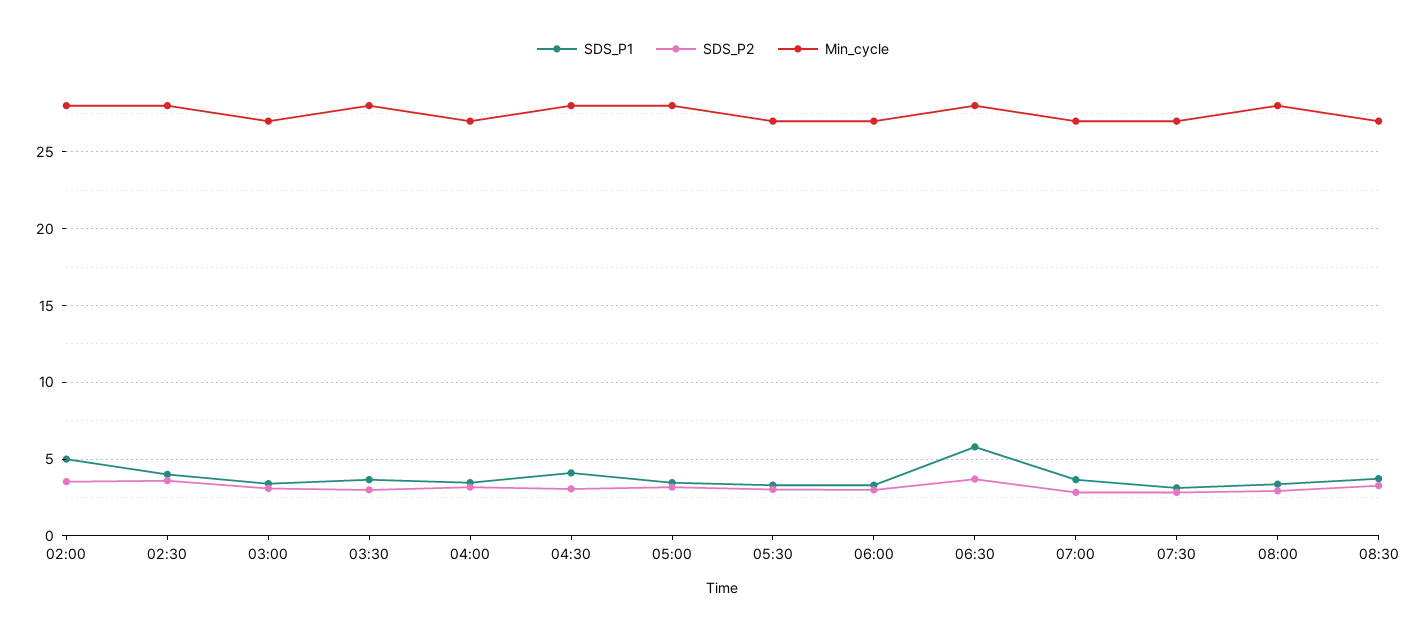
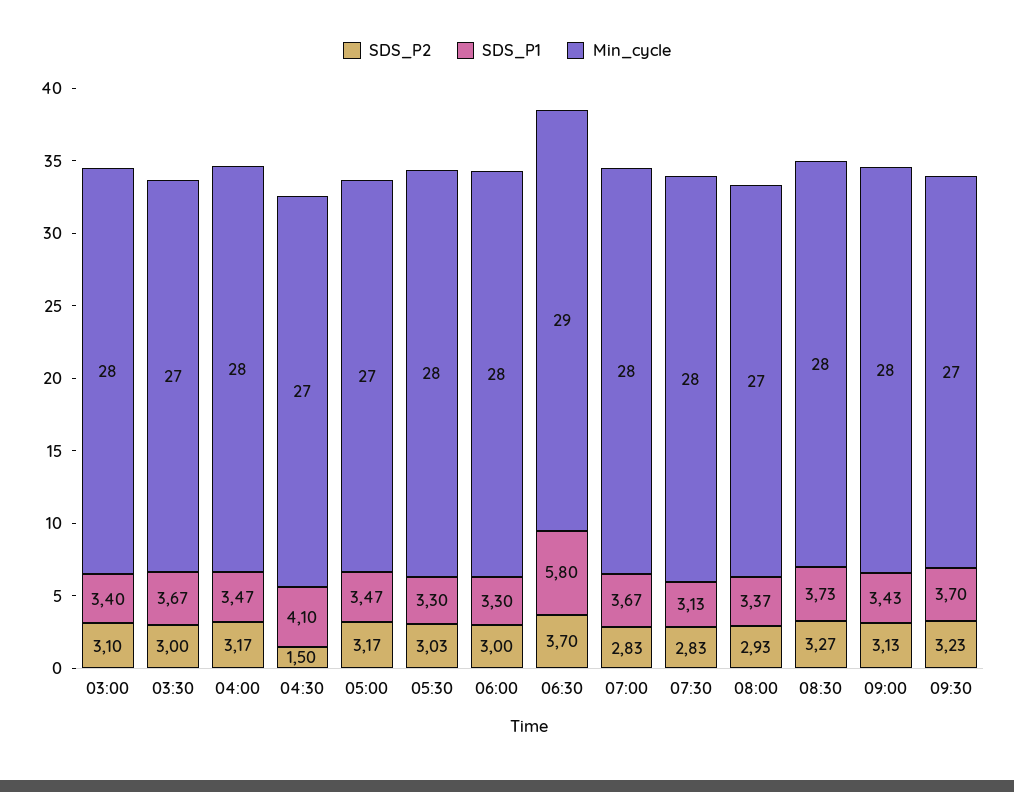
SDS_P1, 02:00: 5 -> none
SDS_P2, 02:00: 3.5 -> none
Min_cycle, 02:00: 28 -> none
SDS_P1, 02:30: 4 -> none
SDS_P2, 02:30: 3.5 -> none
Min_cycle, 02:30: 28 -> none
Min_cycle, 03:00: 27 -> 28
Min_cycle, 03:30: 28 -> 27
Min_cycle, 04:00: 27 -> 28
SDS_P2, 04:30: 3 -> 1.5
Min_cycle, 04:30: 28 -> 27
Min_cycle, 05:00: 28 -> 27
Min_cycle, 05:30: 27 -> 28
Min_cycle, 06:00: 27 -> 28
Min_cycle, 06:30: 28 -> 29
Min_cycle, 07:00: 27 -> 28
Min_cycle, 07:30: 27 -> 28
Min_cycle, 08:00: 28 -> 27
Min_cycle, 08:30: 27 -> 28
SDS_P2, 09:00: none -> 3.13
SDS_P1, 09:00: none -> 3.43
Min_cycle, 09:00: none -> 28
SDS_P2, 09:30: none -> 3.23
SDS_P1, 09:30: none -> 3.7
Min_cycle, 09:30: none -> 27

